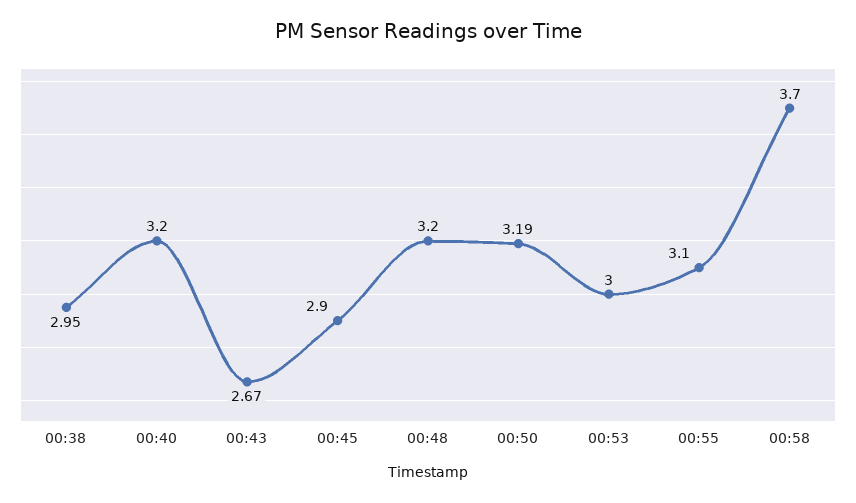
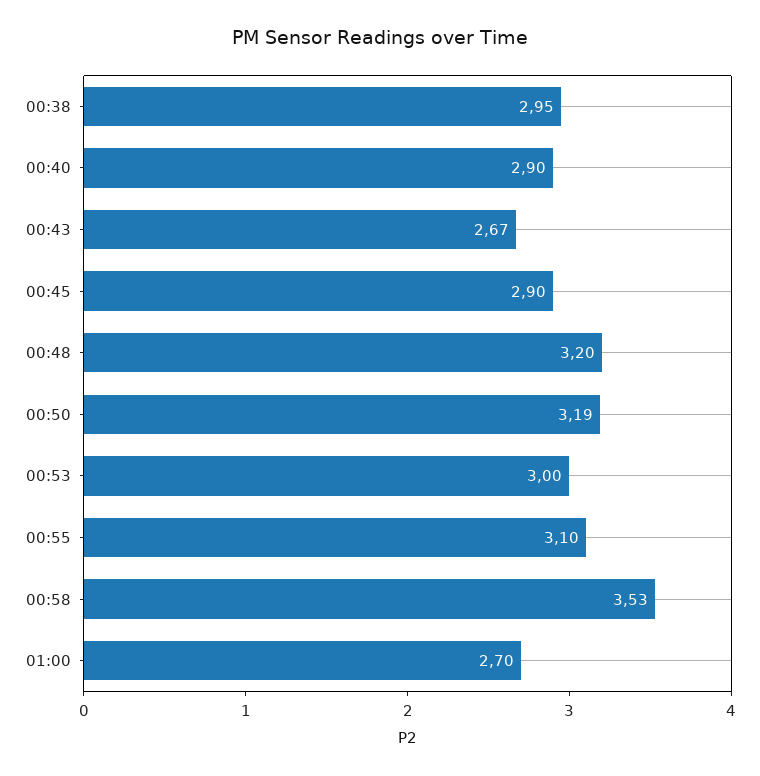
00:40: 3.2 -> 2.9
00:58: 3.7 -> 3.53
01:00: none -> 2.7

